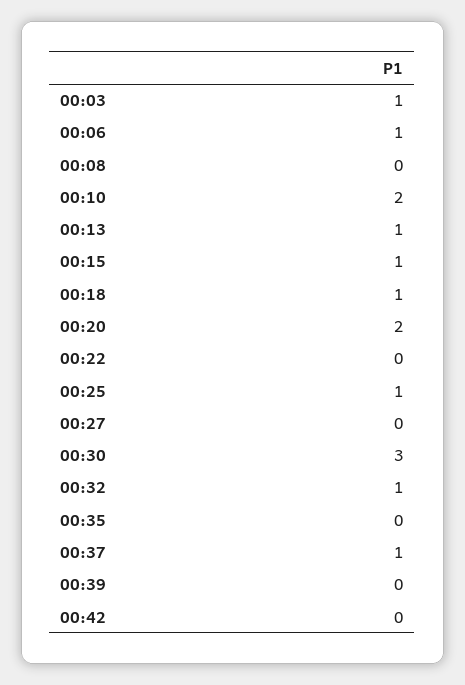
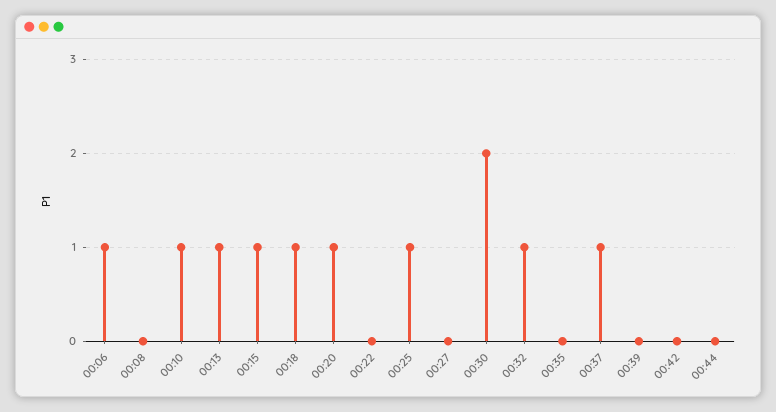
00:03: 1 -> none
00:10: 2 -> 1
00:20: 2 -> 1
00:30: 3 -> 2
00:44: none -> 0

